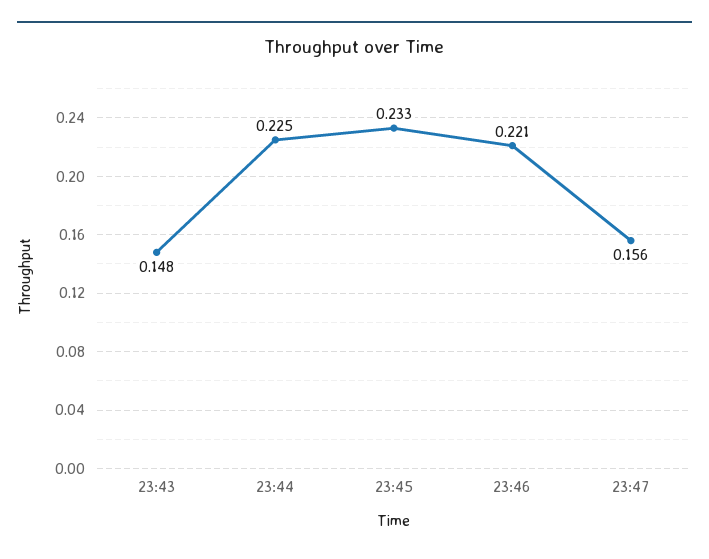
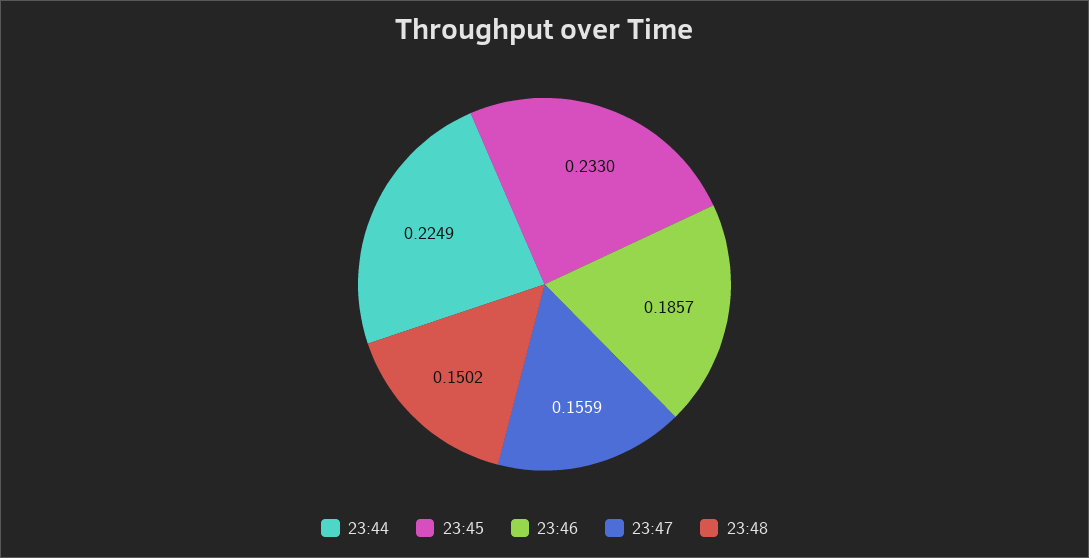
23:43: 0.148 -> none
23:46: 0.221 -> 0.1857
23:48: none -> 0.1502

